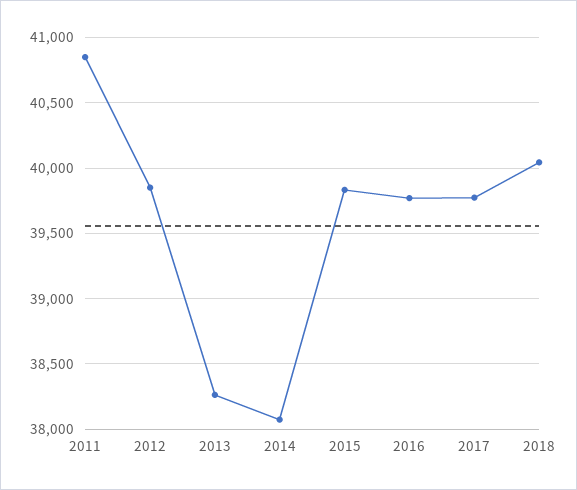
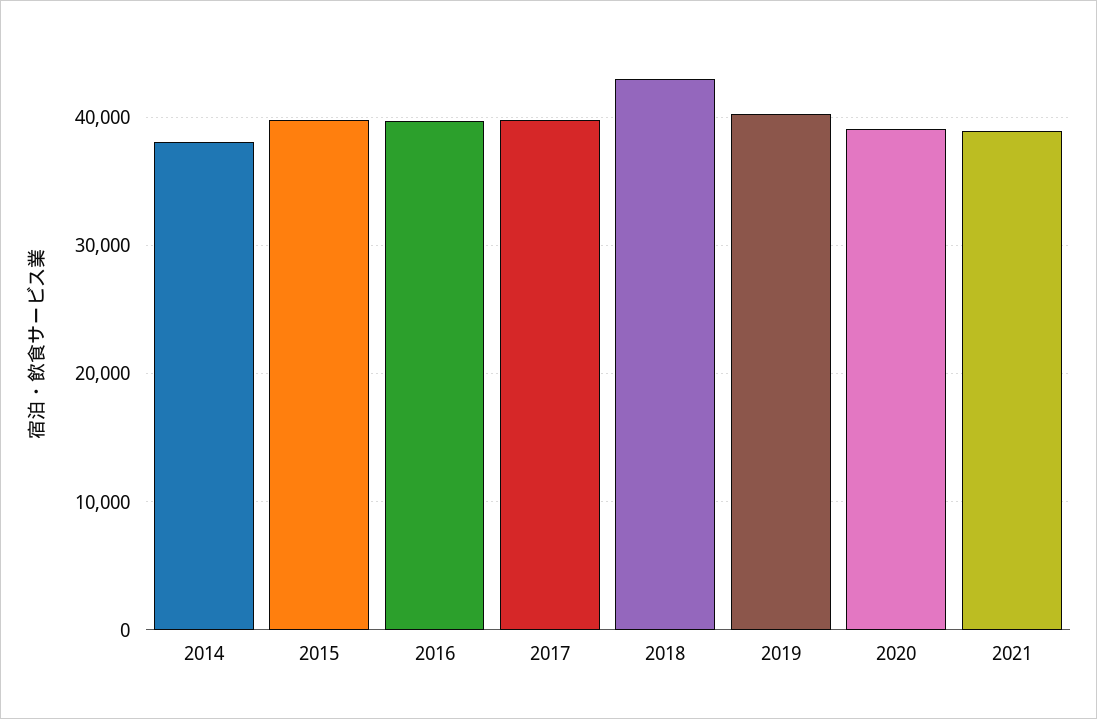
2011: 40850 -> none
2012: 39850 -> none
2013: 38250 -> none
2018: 40050 -> 43000
2019: none -> 40000
2020: none -> 39000
2021: none -> 39000

